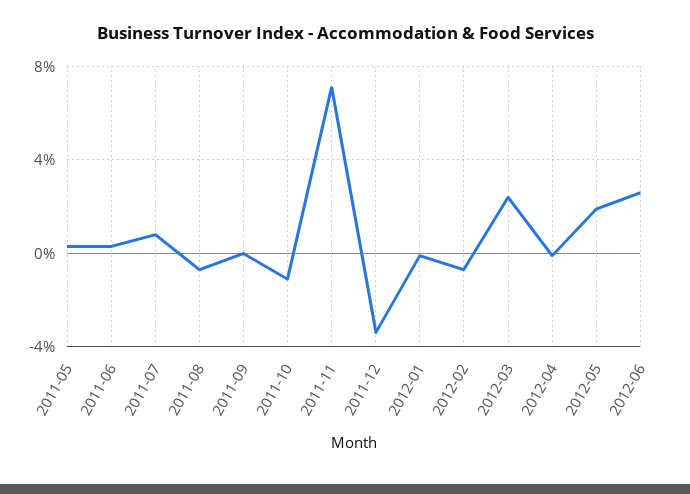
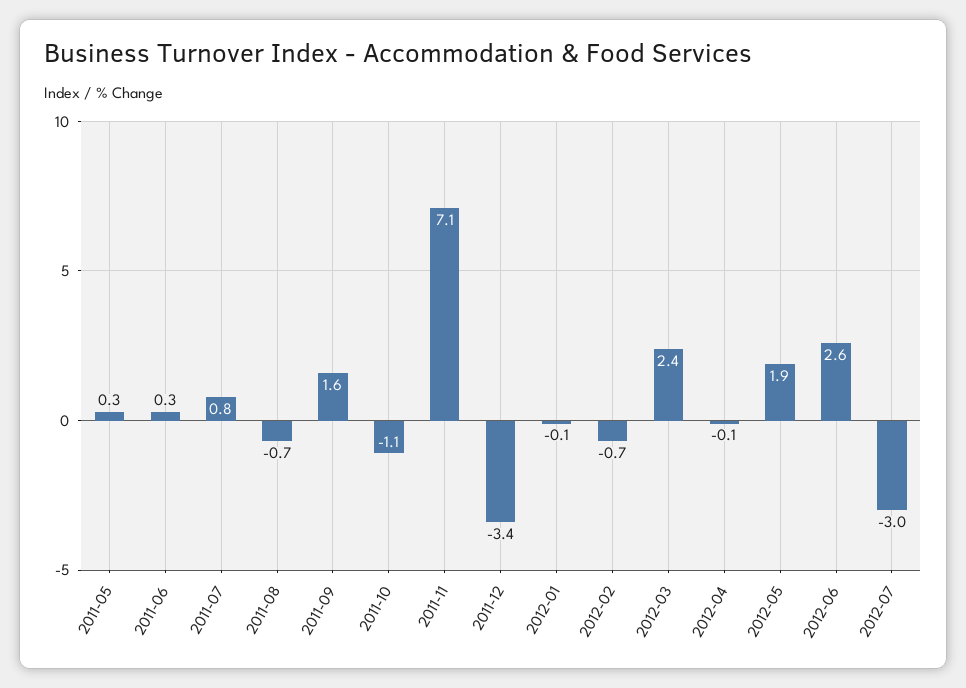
2011-09: 0 -> 1.6
2012-07: none -> -3

